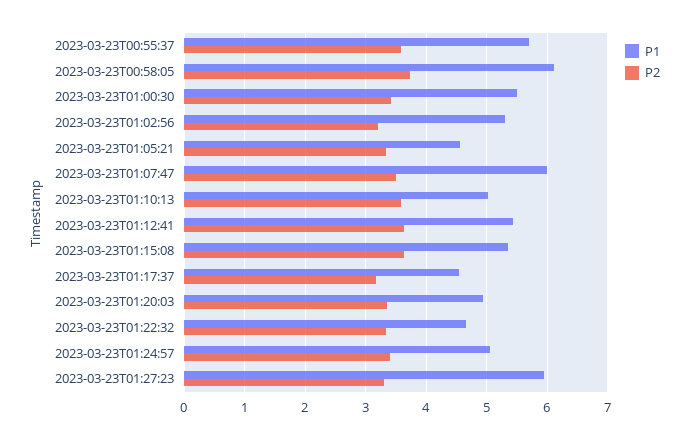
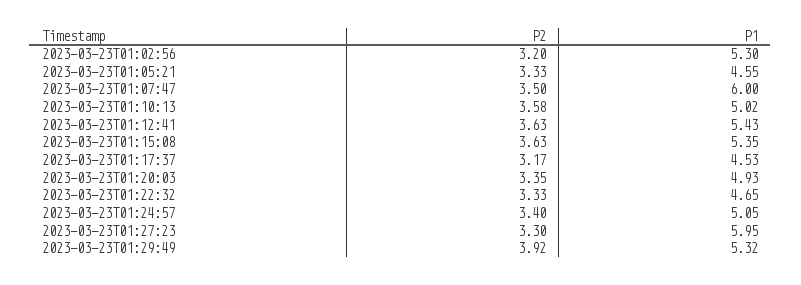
P1, 2023-03-23T00:55:37: 5.7 -> none
P2, 2023-03-23T00:55:37: 3.6 -> none
P1, 2023-03-23T00:58:05: 6.1 -> none
P2, 2023-03-23T00:58:05: 3.7 -> none
P1, 2023-03-23T01:00:30: 5.5 -> none
P2, 2023-03-23T01:00:30: 3.4 -> none
P2, 2023-03-23T01:29:49: none -> 3.92
P1, 2023-03-23T01:29:49: none -> 5.32

